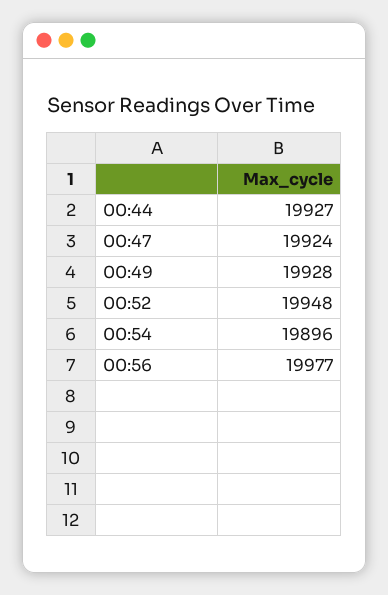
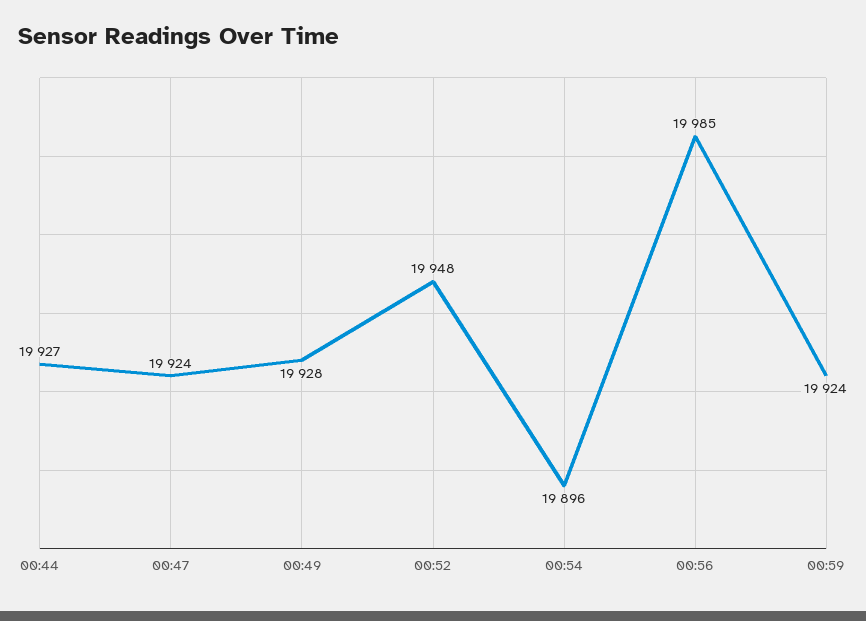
00:56: 19977 -> 19985
00:59: none -> 19924

